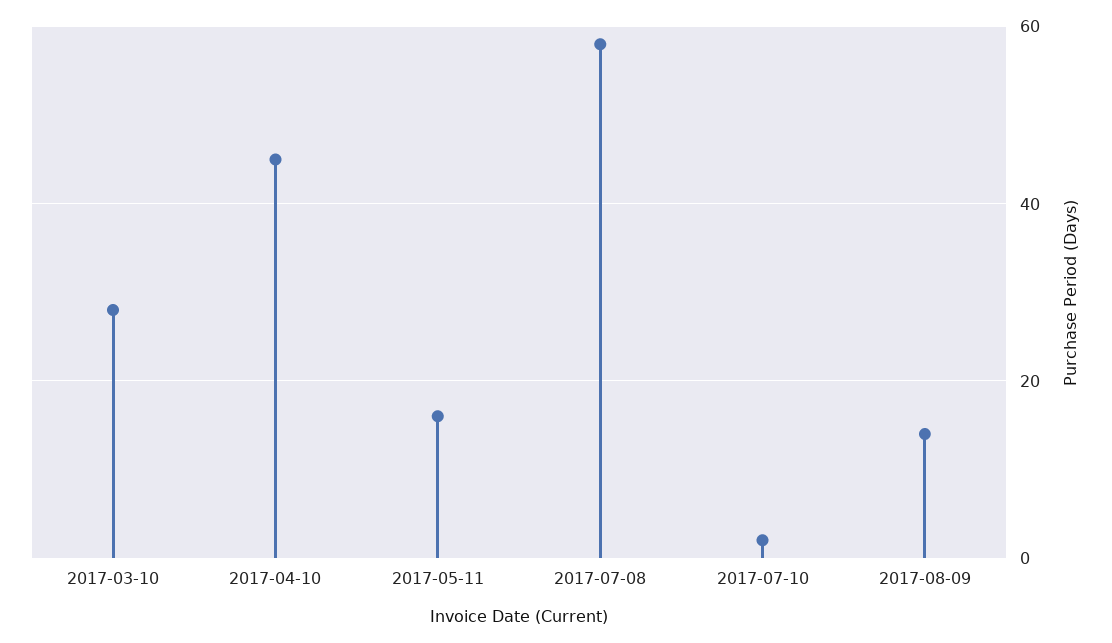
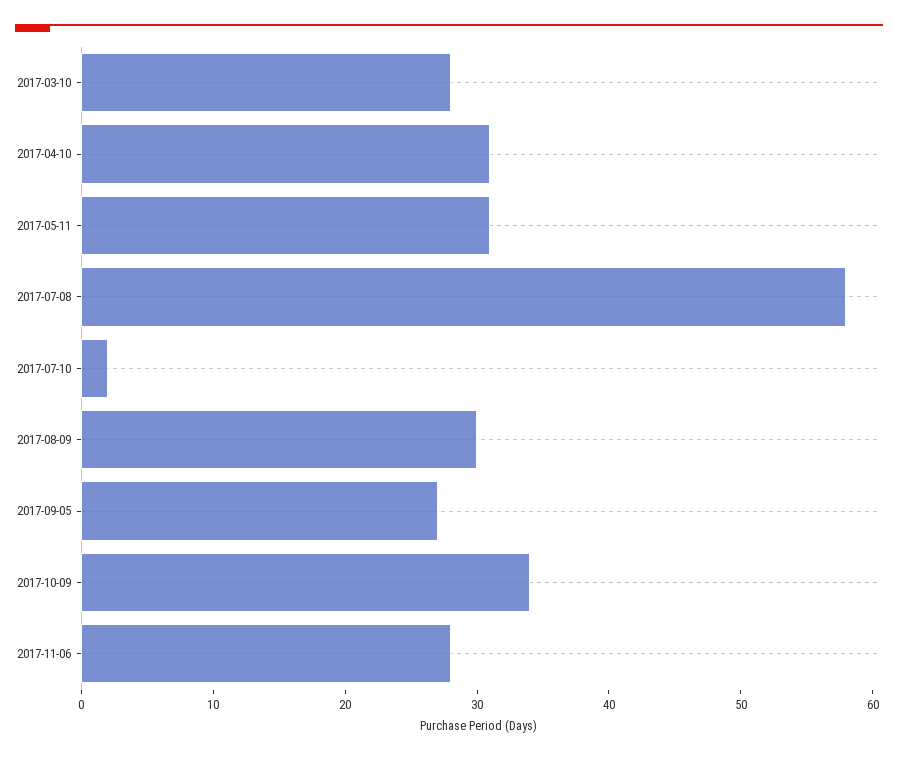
2017-04-10: 45 -> 31
2017-05-11: 15 -> 31
2017-08-09: 15 -> 30
2017-09-05: none -> 27
2017-10-09: none -> 34
2017-11-06: none -> 28

